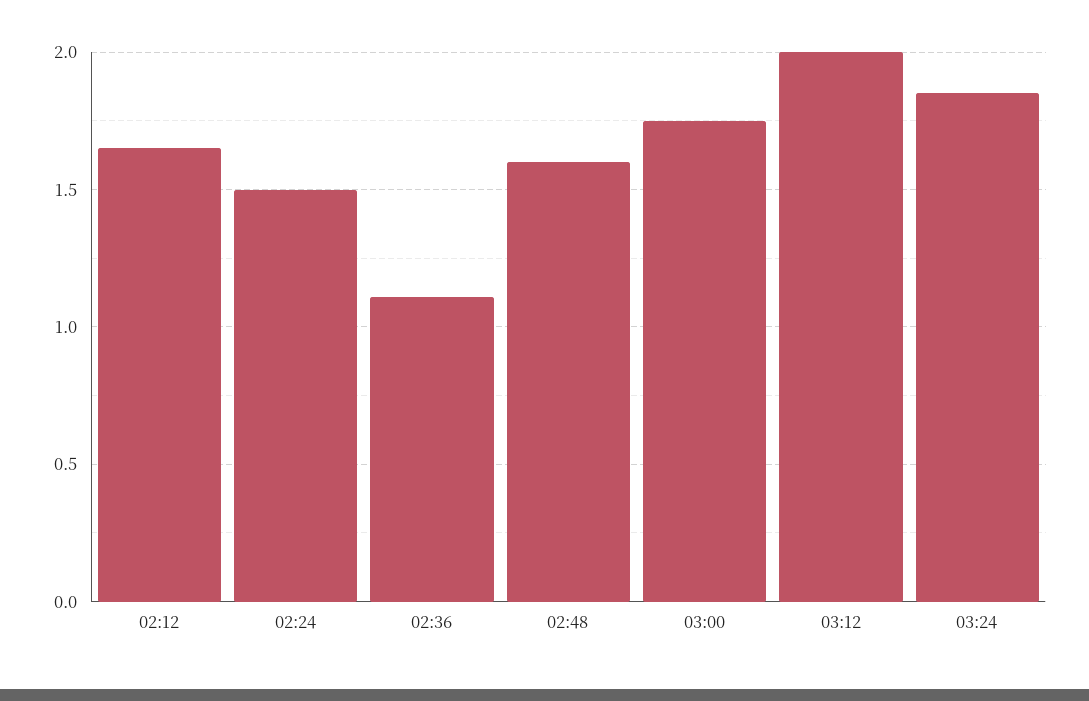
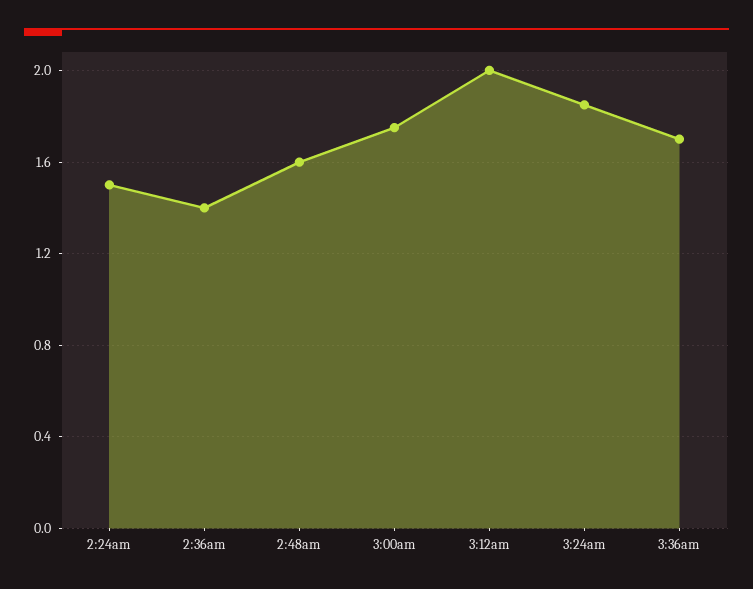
02:12: 1.65 -> none
02:36: 1.1 -> 1.4
3:36am: none -> 1.7

